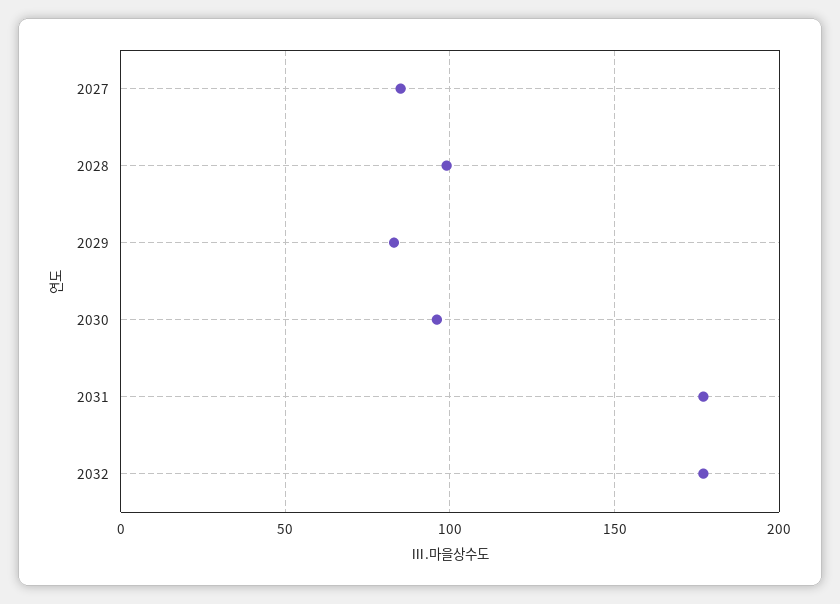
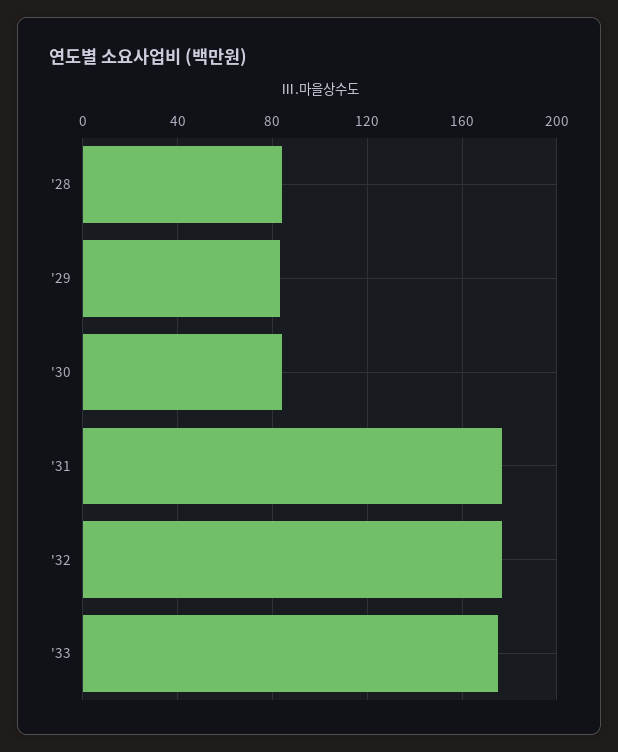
2027: 85 -> none
2028: 100 -> 85
2030: 95 -> 85
'33: none -> 175

